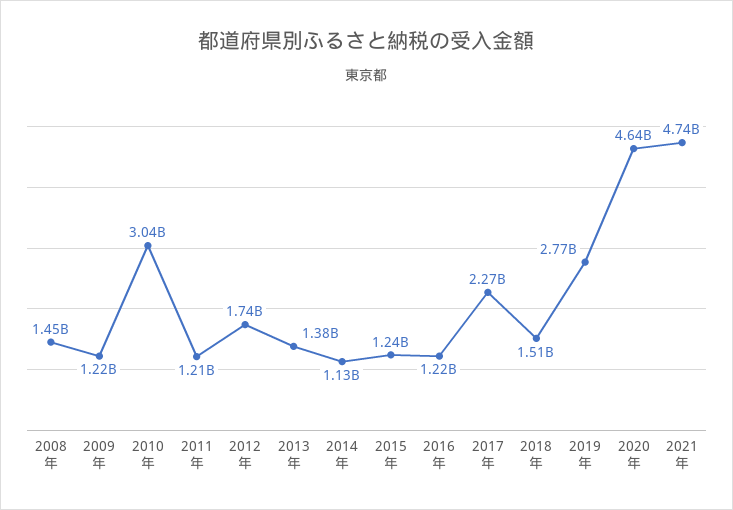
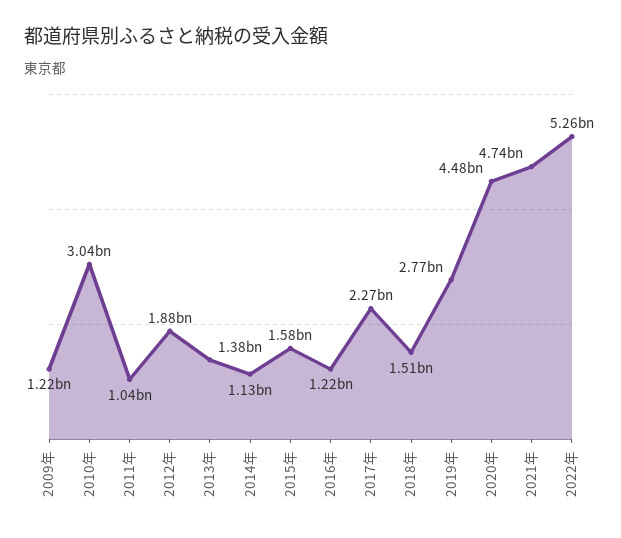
2008年: 1450000000 -> none
2011年: 1210000000 -> 1040000000
2012年: 1740000000 -> 1880000000
2015年: 1240000000 -> 1580000000
2020年: 4640000000 -> 4480000000
2022年: none -> 5260000000

